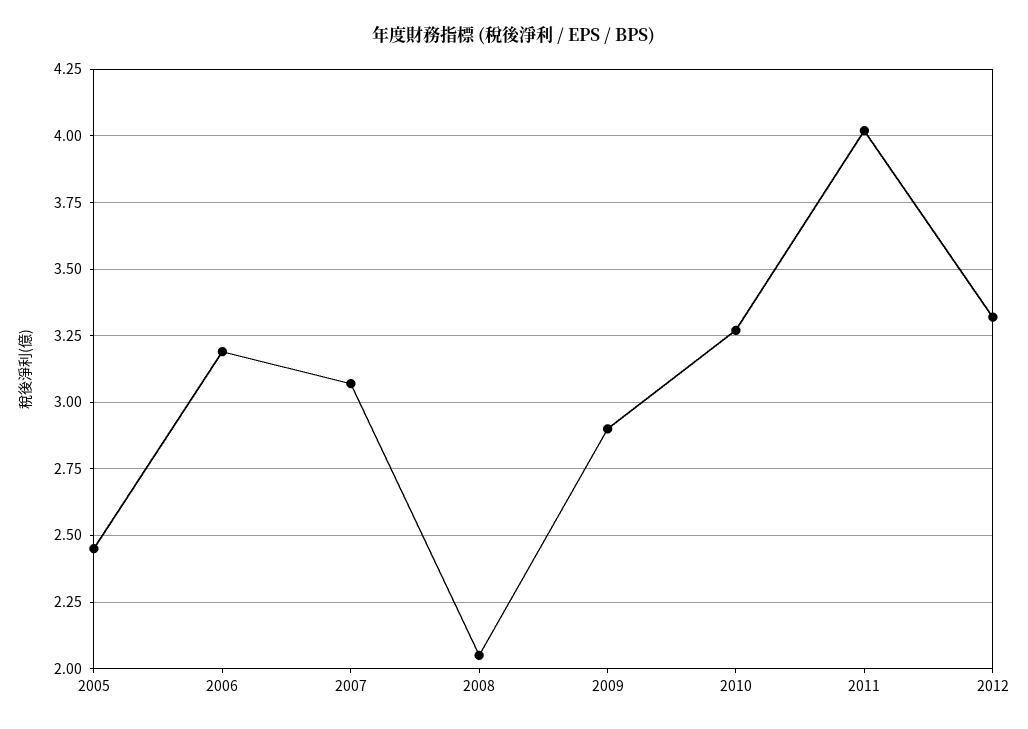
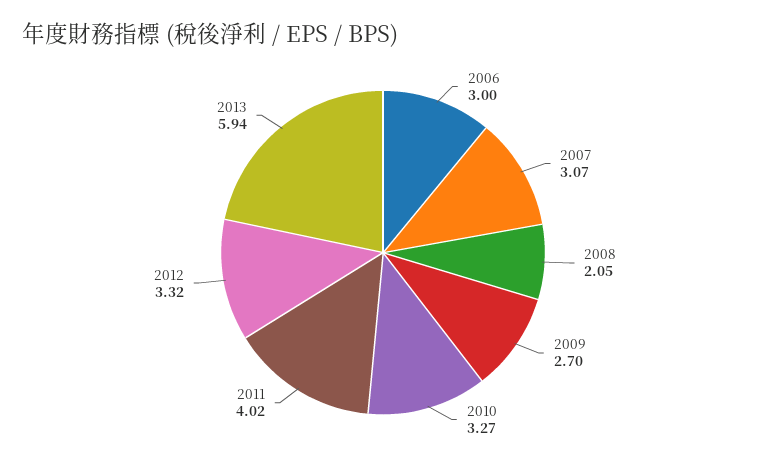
2005: 2.45 -> none
2006: 3.2 -> 3
2009: 2.9 -> 2.7
2013: none -> 5.94

